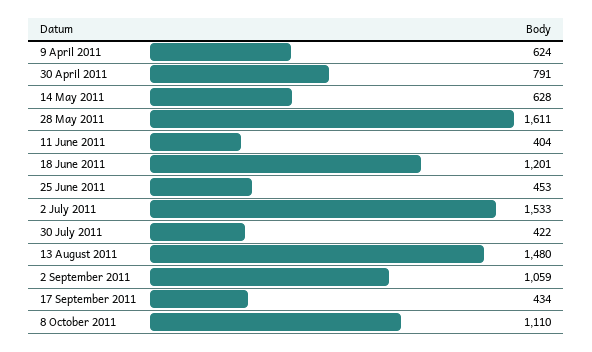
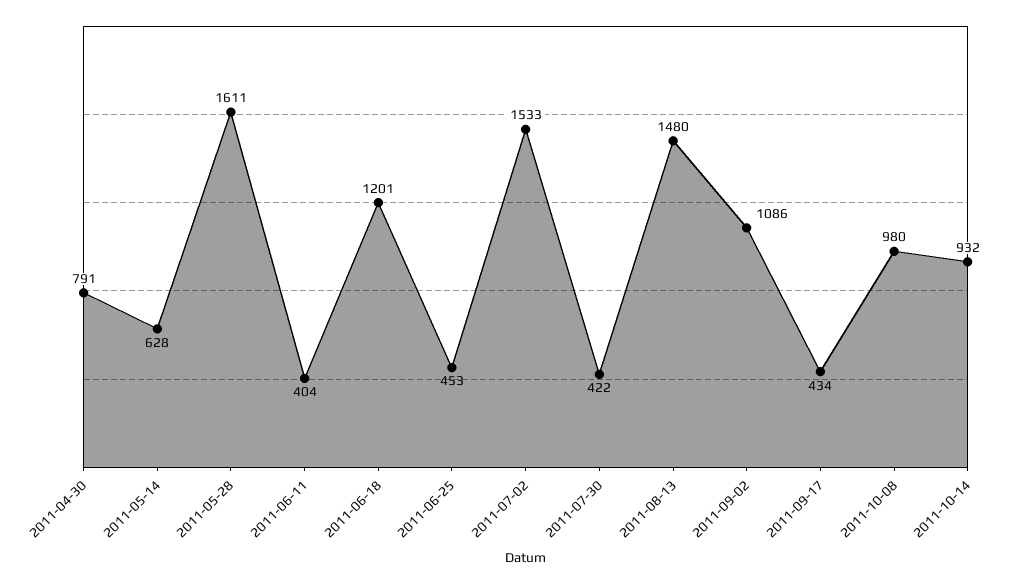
9 April 2011: 624 -> none
2 September 2011: 1059 -> 1086
8 October 2011: 1110 -> 980
2011-10-14: none -> 932

